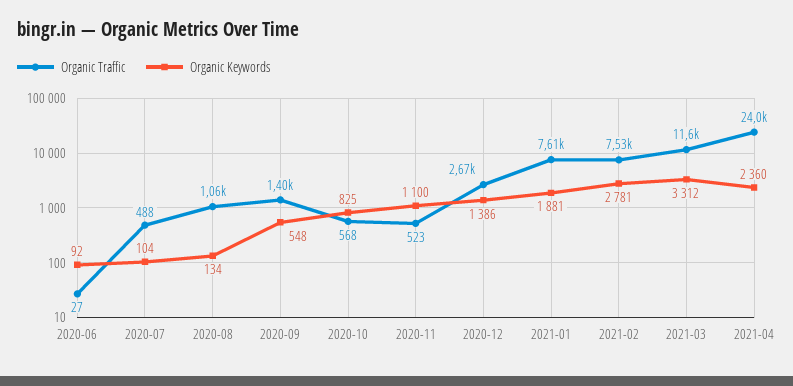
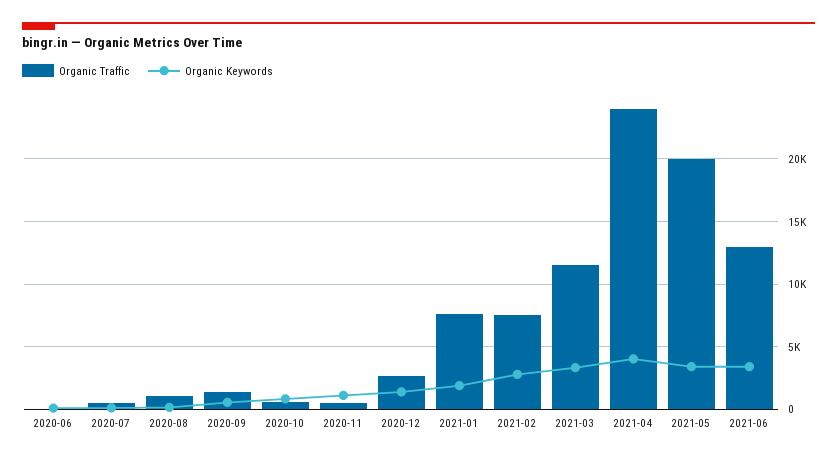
Organic Keywords, 2021-04: 2360 -> 4000
Organic Traffic, 2021-05: none -> 20000
Organic Keywords, 2021-05: none -> 3500
Organic Traffic, 2021-06: none -> 13000
Organic Keywords, 2021-06: none -> 3500

